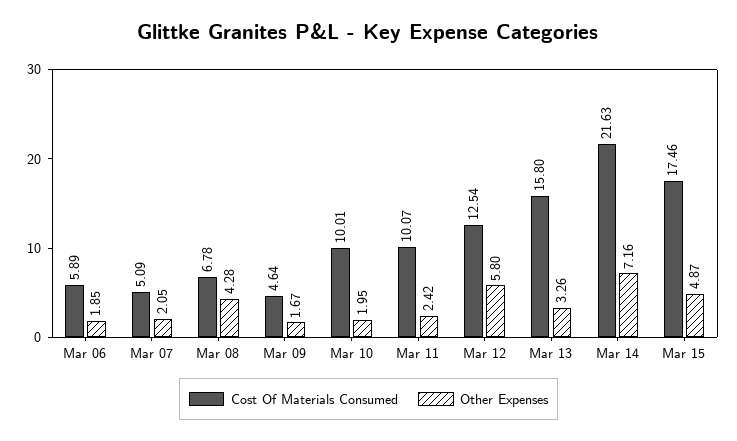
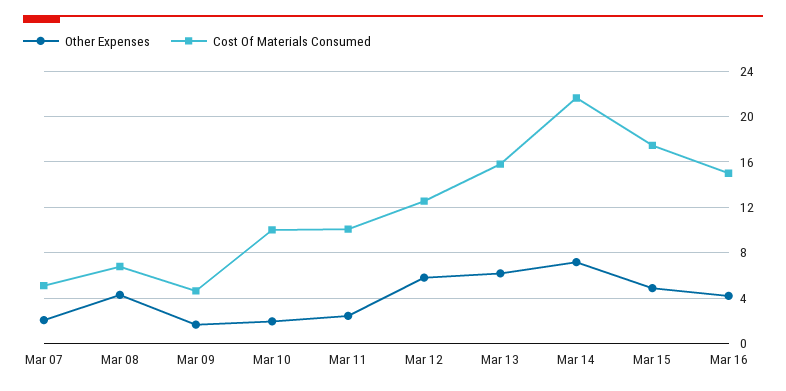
Cost Of Materials Consumed, Mar 06: 5.89 -> none
Other Expenses, Mar 06: 1.85 -> none
Other Expenses, Mar 13: 3.26 -> 6
Other Expenses, Mar 16: none -> 4
Cost Of Materials Consumed, Mar 16: none -> 15

